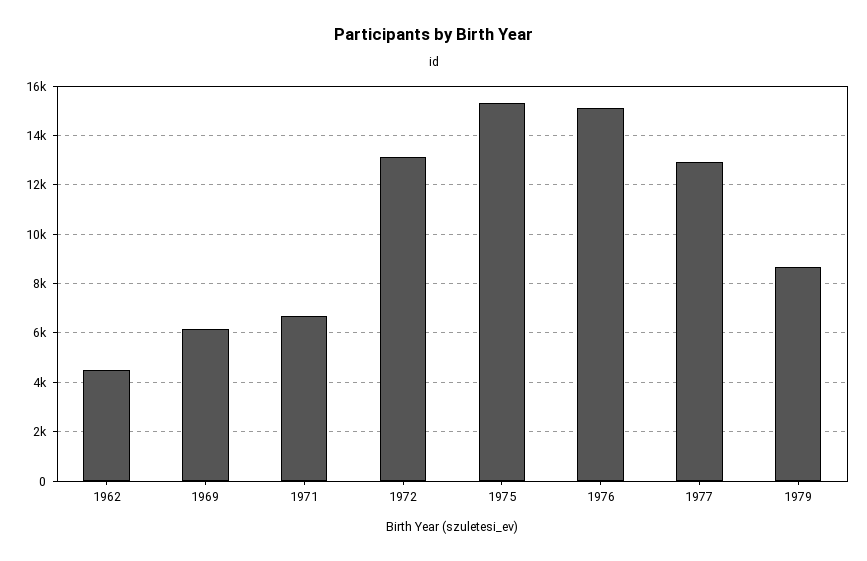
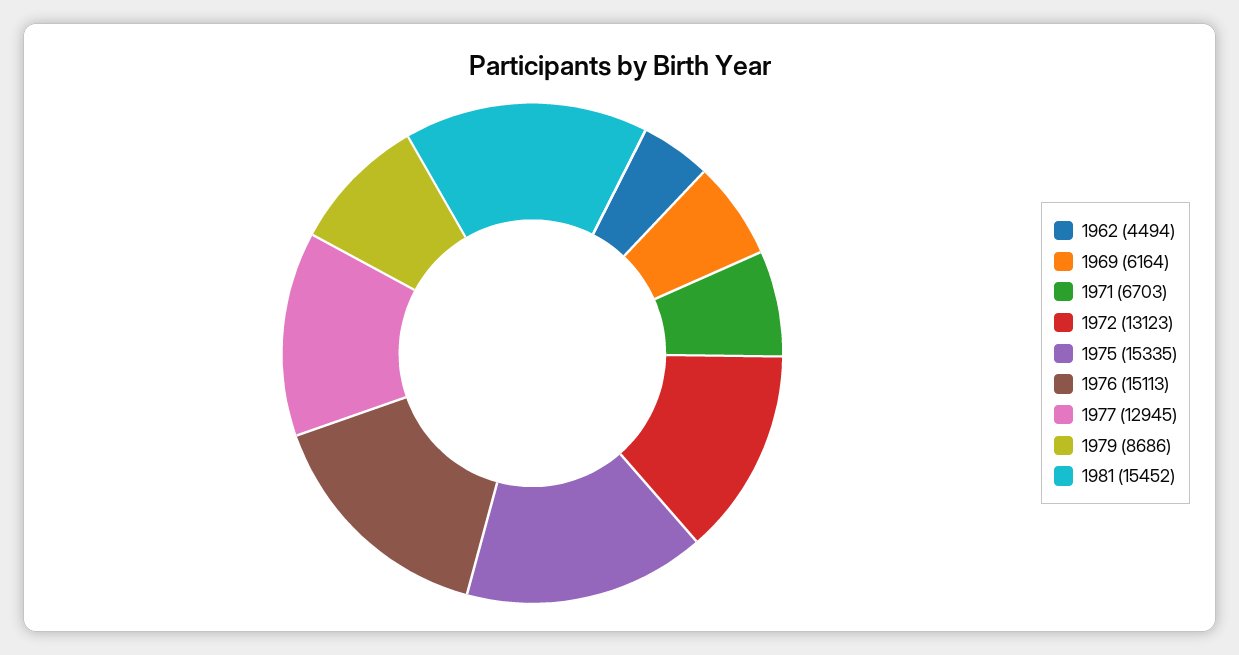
1981: none -> 15452

